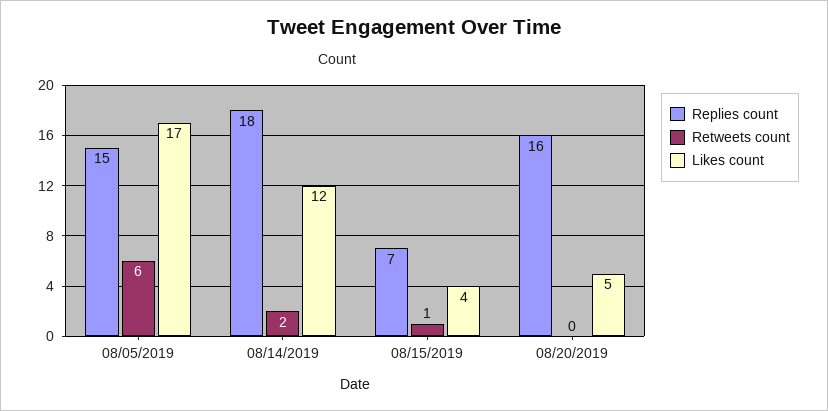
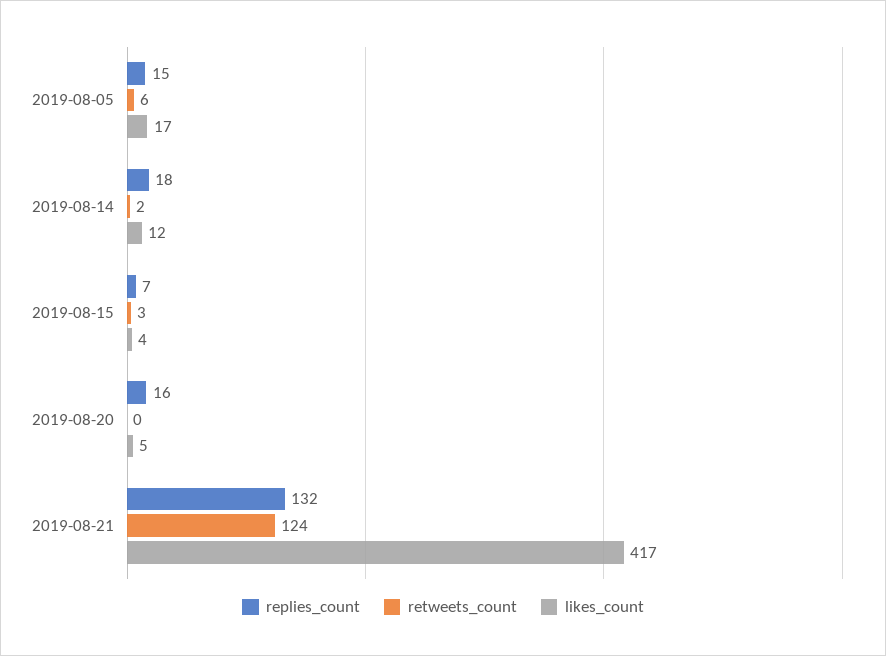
Retweets count, 08/15/2019: 1 -> 3
Replies count, 2019-08-21: none -> 132
Retweets count, 2019-08-21: none -> 124
Likes count, 2019-08-21: none -> 417

